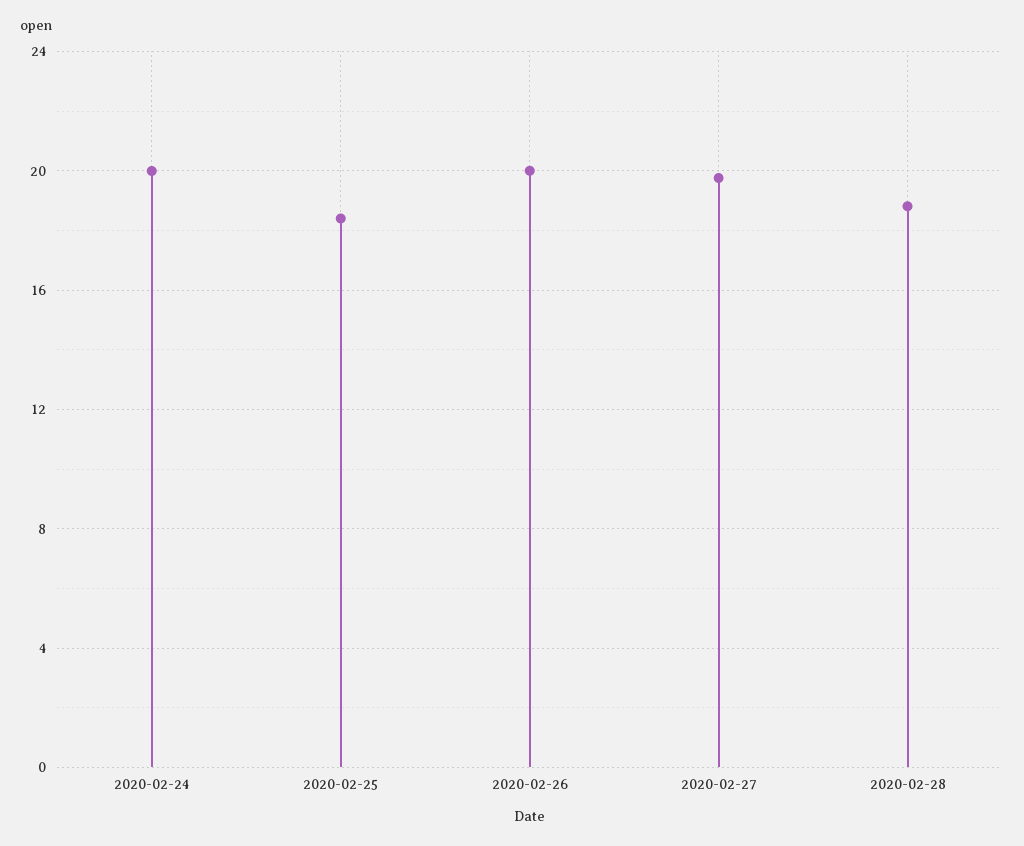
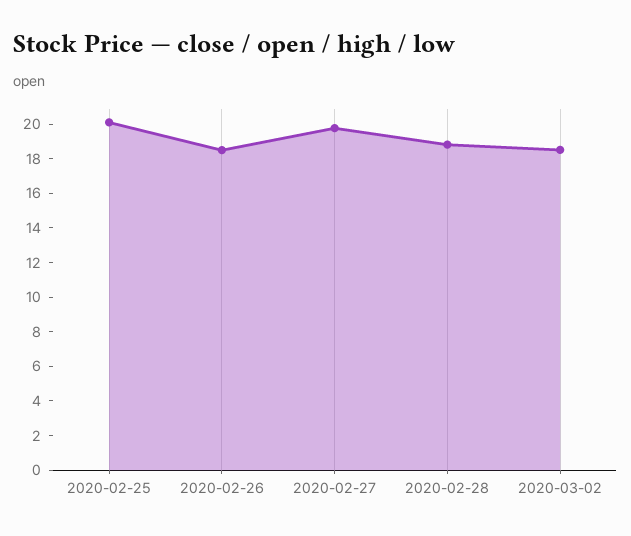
2020-02-24: 20 -> none
2020-02-25: 18.5 -> 20
2020-02-26: 20 -> 18.5
2020-03-02: none -> 18.5

